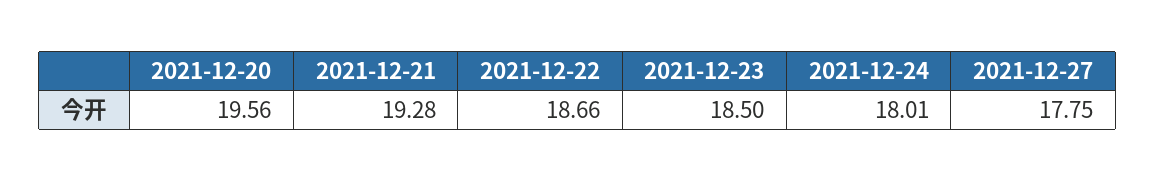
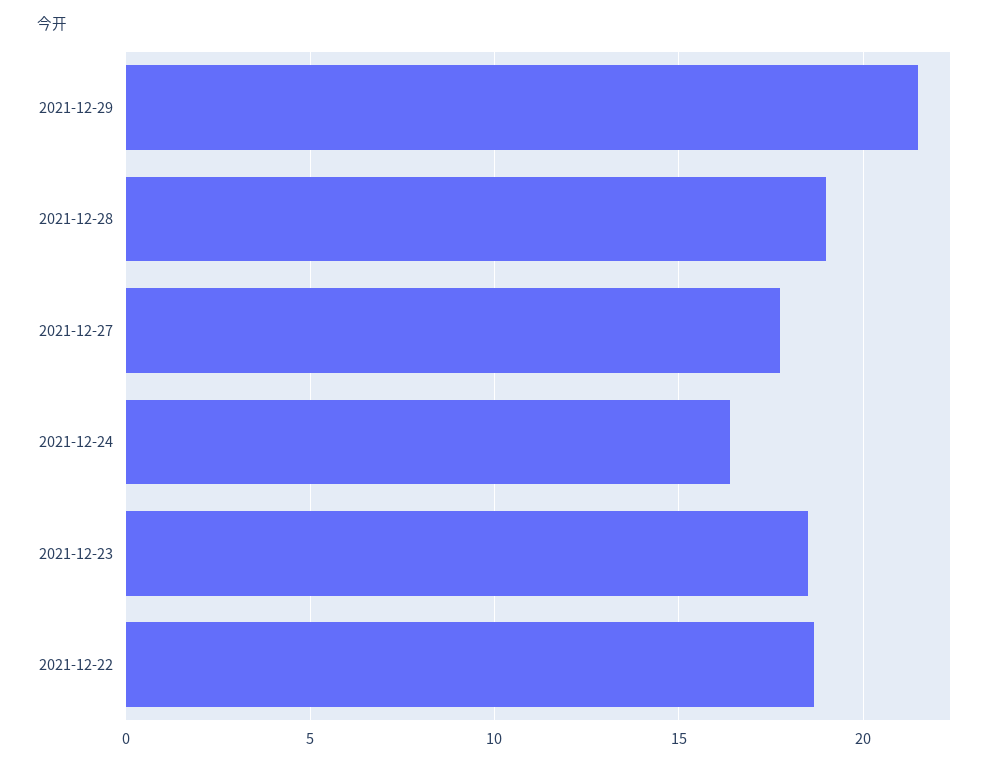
2021-12-20: 19.56 -> none
2021-12-21: 19.28 -> none
2021-12-24: 18.01 -> 16.5
2021-12-29: none -> 21.5
2021-12-28: none -> 19

